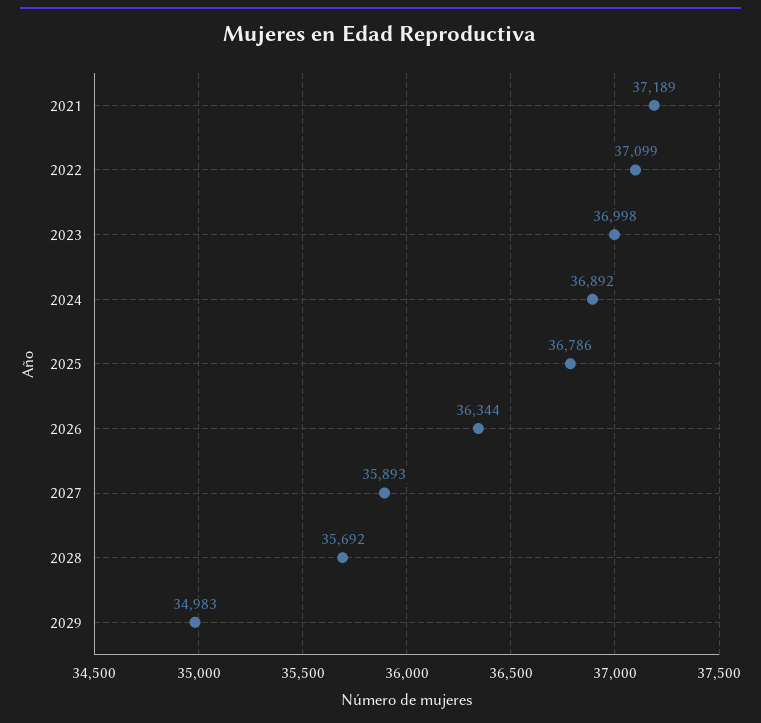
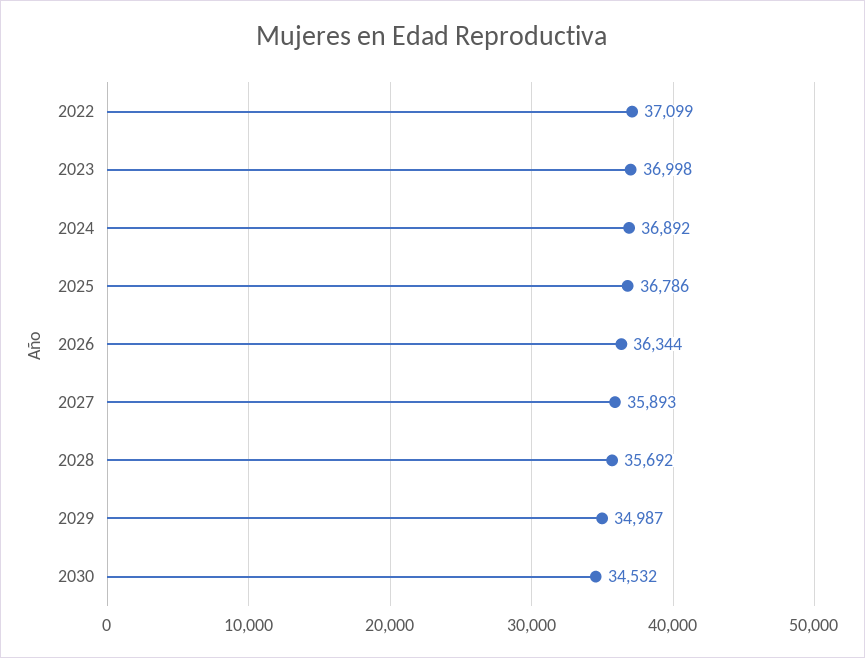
2021: 37189 -> none
2029: 34983 -> 34987
2030: none -> 34532

